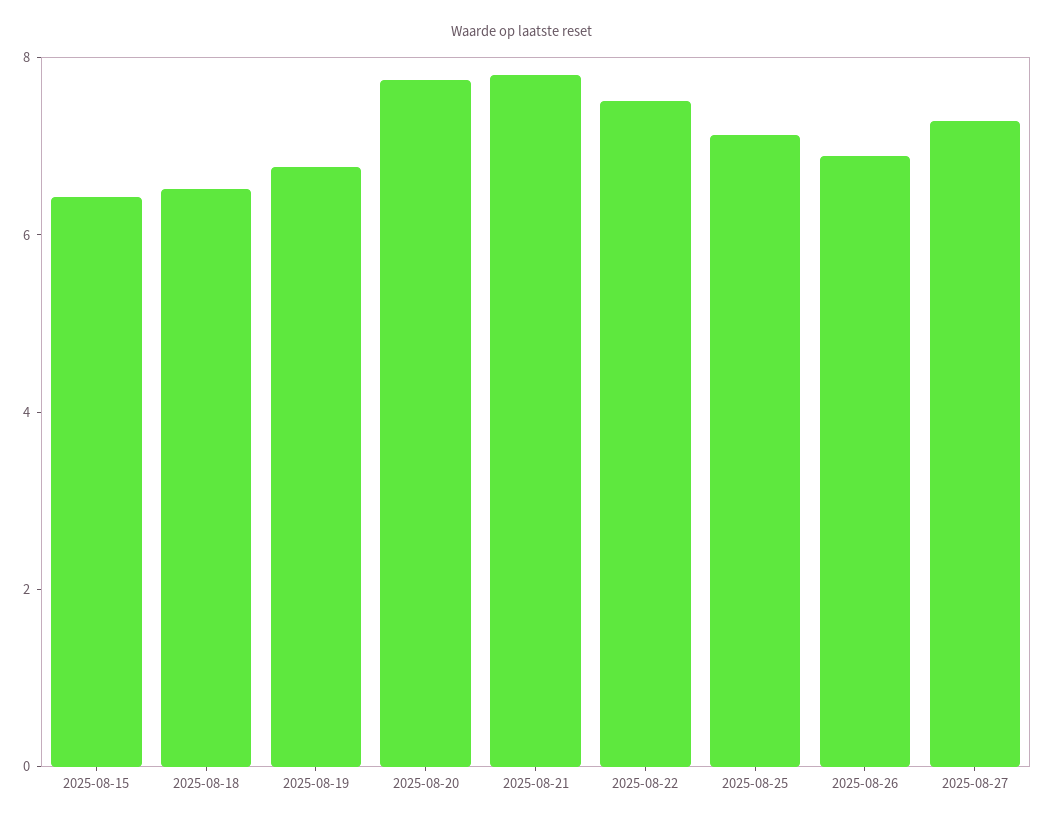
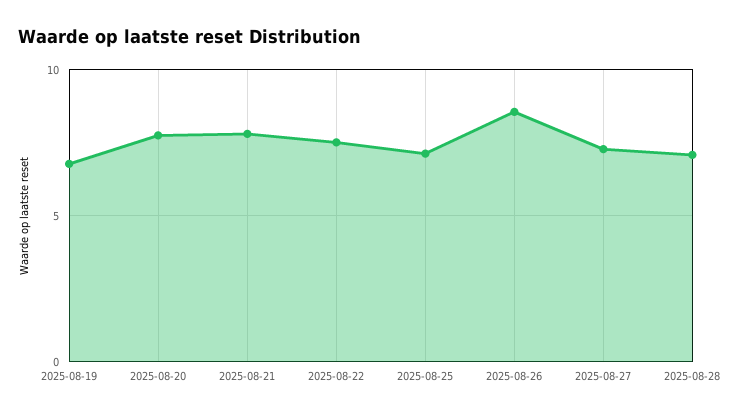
2025-08-15: 6.5 -> none
2025-08-18: 6.5 -> none
2025-08-26: 7 -> 8.5
2025-08-28: none -> 7

